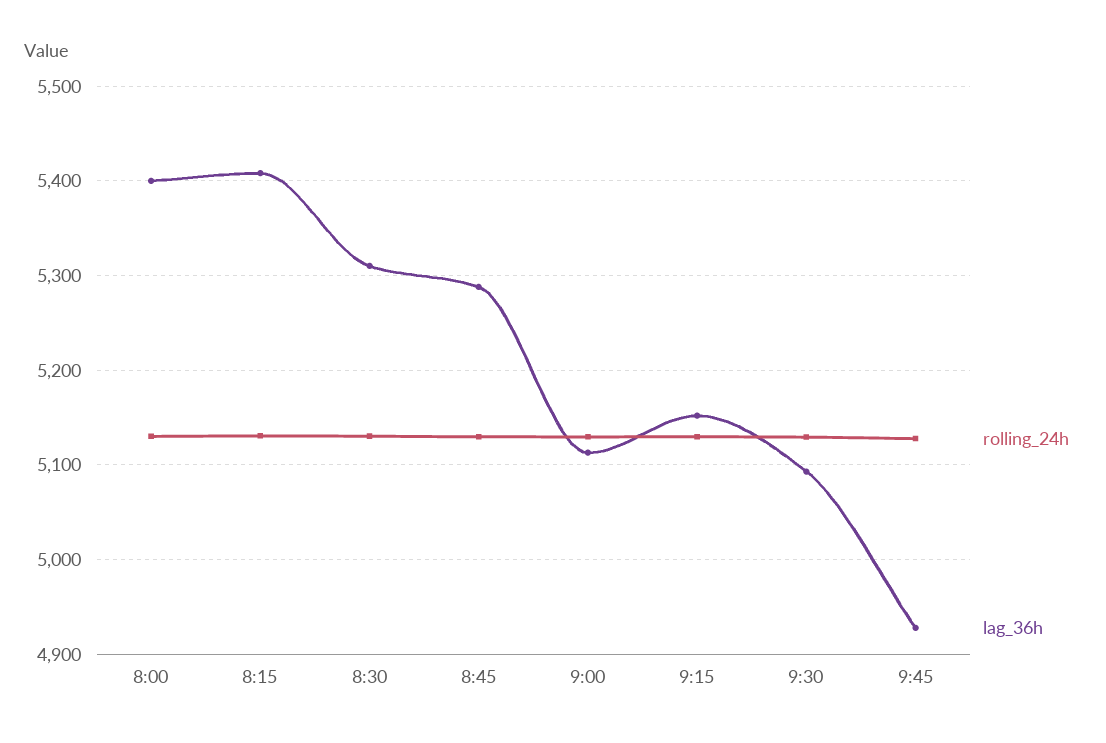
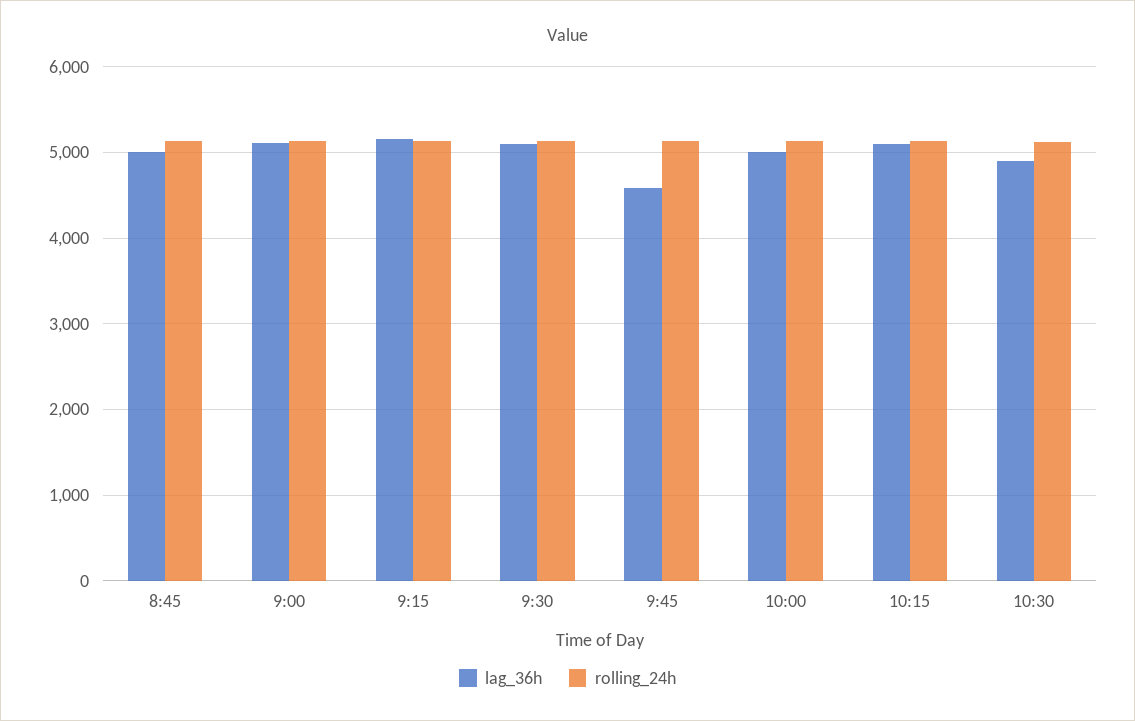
rolling_24h, 8:00: 5130 -> none
lag_36h, 8:00: 5400 -> none
rolling_24h, 8:15: 5130 -> none
lag_36h, 8:15: 5410 -> none
rolling_24h, 8:30: 5130 -> none
lag_36h, 8:30: 5310 -> none
lag_36h, 8:45: 5290 -> 5000
lag_36h, 9:45: 4930 -> 4600
lag_36h, 10:00: none -> 5000
rolling_24h, 10:00: none -> 5100
lag_36h, 10:15: none -> 5100
rolling_24h, 10:15: none -> 5100
lag_36h, 10:30: none -> 4900
rolling_24h, 10:30: none -> 5100

